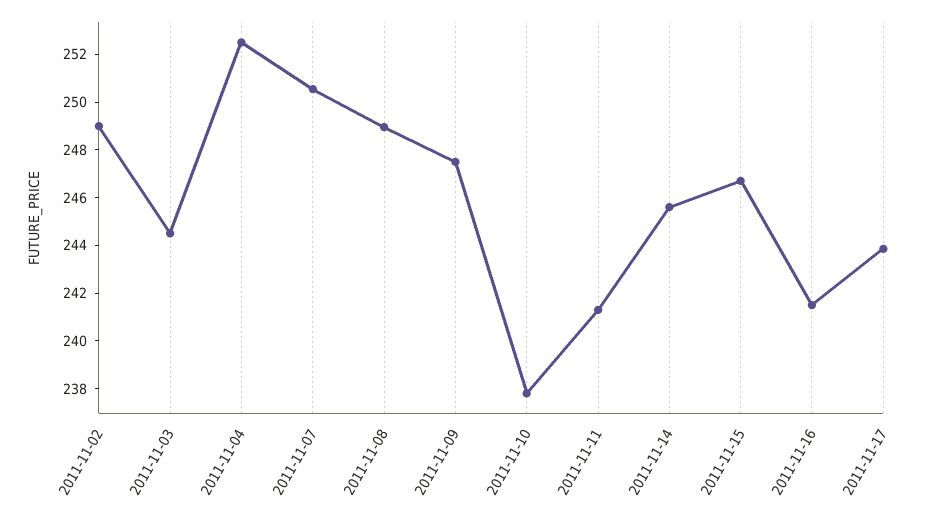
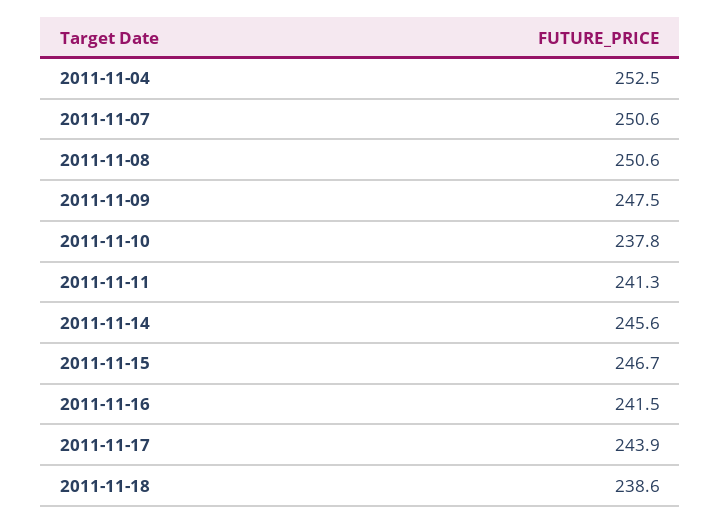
2011-11-02: 249 -> none
2011-11-03: 244.5 -> none
2011-11-08: 249 -> 250.6
2011-11-18: none -> 238.6

